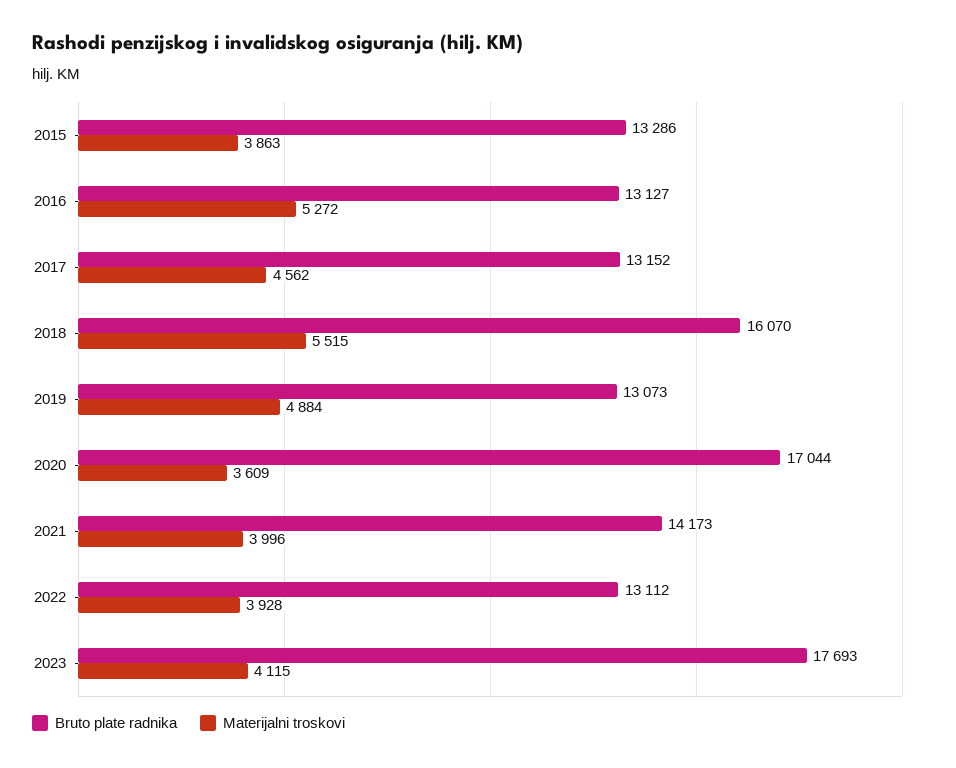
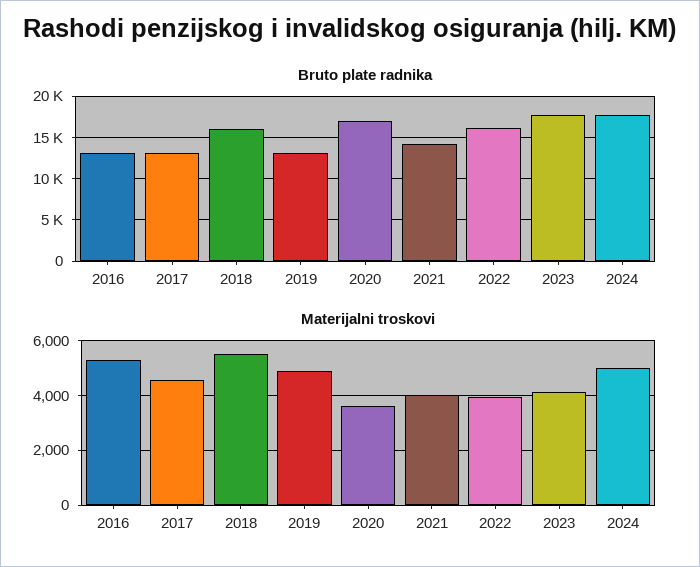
Bruto plate radnika, 2015: 13286 -> none
Materijalni troskovi, 2015: 3863 -> none
Bruto plate radnika, 2022: 13112 -> 16000
Bruto plate radnika, 2024: none -> 18000
Materijalni troskovi, 2024: none -> 5000

